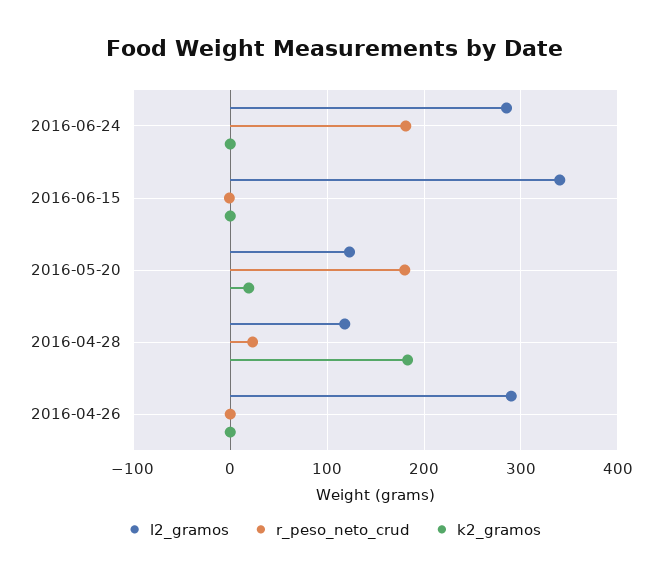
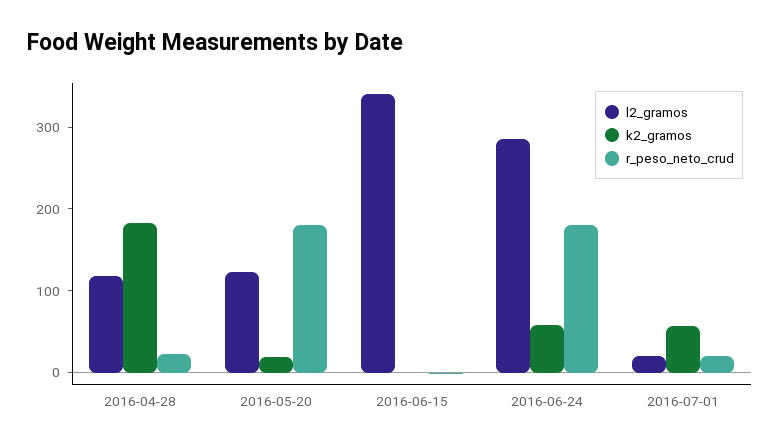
k2_gramos, 2016-06-24: 0 -> 60
l2_gramos, 2016-04-26: 290 -> none
r_peso_neto_crud, 2016-04-26: 0 -> none
k2_gramos, 2016-04-26: 0 -> none
l2_gramos, 2016-07-01: none -> 20
k2_gramos, 2016-07-01: none -> 60
r_peso_neto_crud, 2016-07-01: none -> 20

